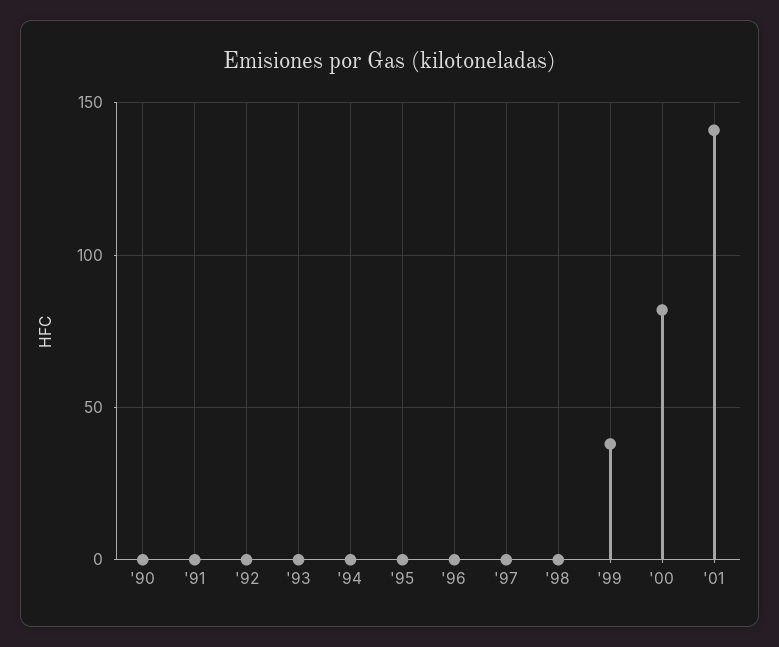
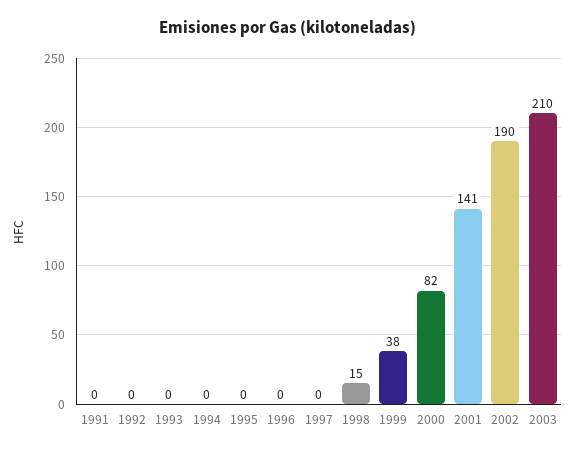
'90: 0 -> none
'98: 0 -> 15
2002: none -> 190
2003: none -> 210

